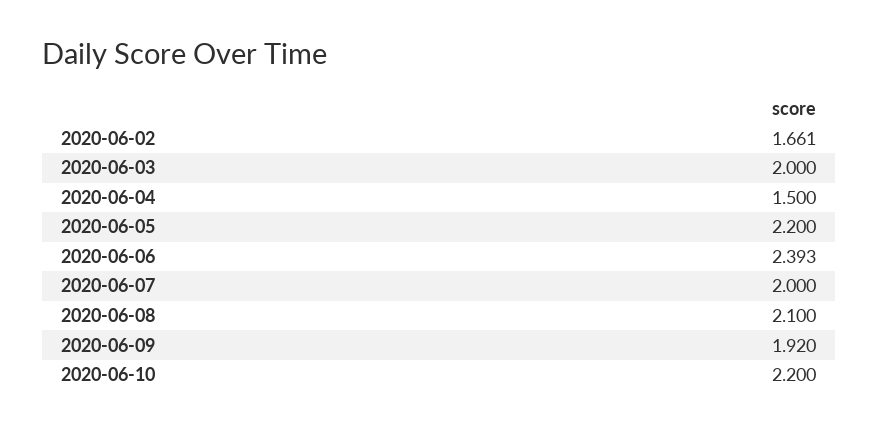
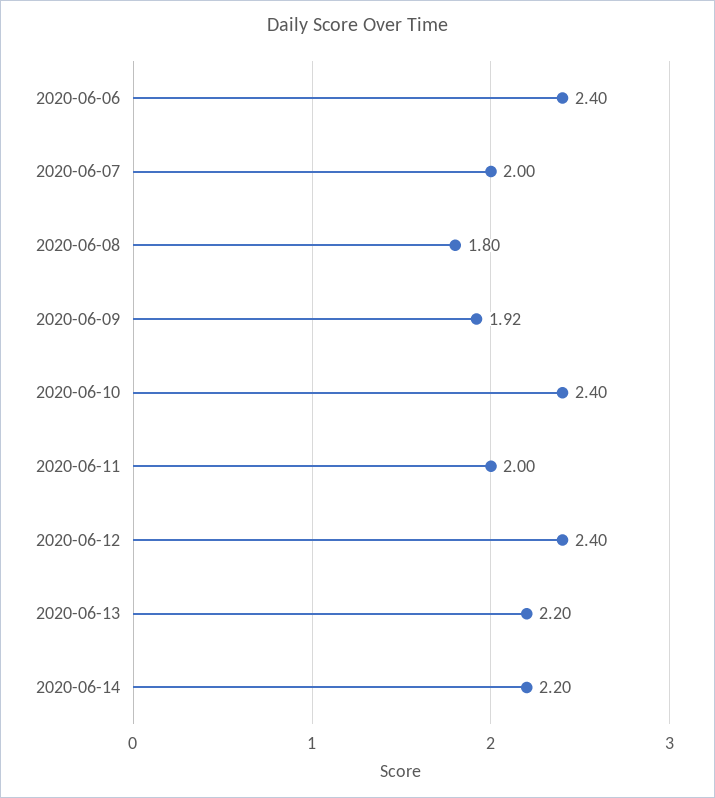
2020-06-02: 1.661 -> none
2020-06-03: 2 -> none
2020-06-04: 1.5 -> none
2020-06-05: 2.2 -> none
2020-06-06: 2.393 -> 2.4
2020-06-08: 2.1 -> 1.8
2020-06-10: 2.2 -> 2.4
2020-06-11: none -> 2
2020-06-12: none -> 2.4
2020-06-13: none -> 2.2
2020-06-14: none -> 2.2

